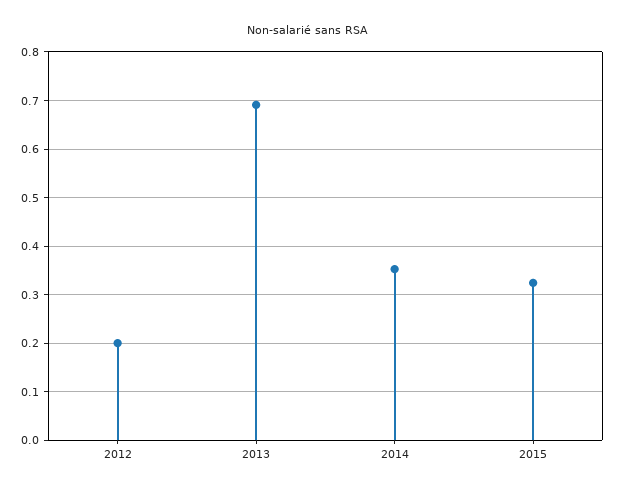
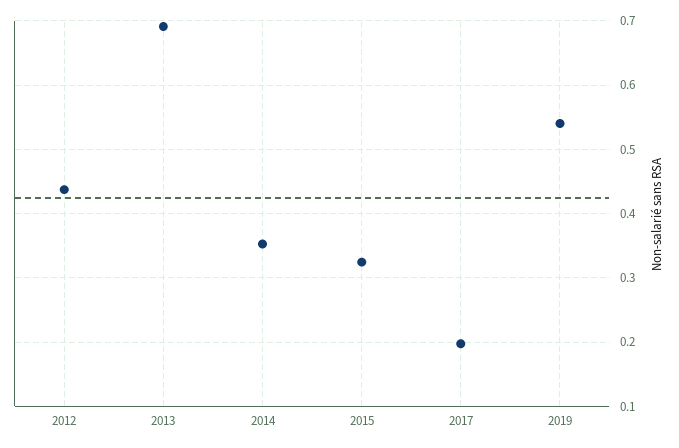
2012: 0.2 -> 0.44
2017: none -> 0.2
2019: none -> 0.54

